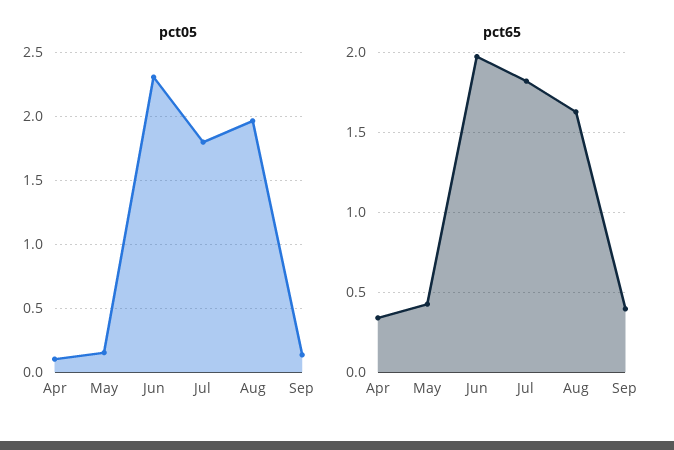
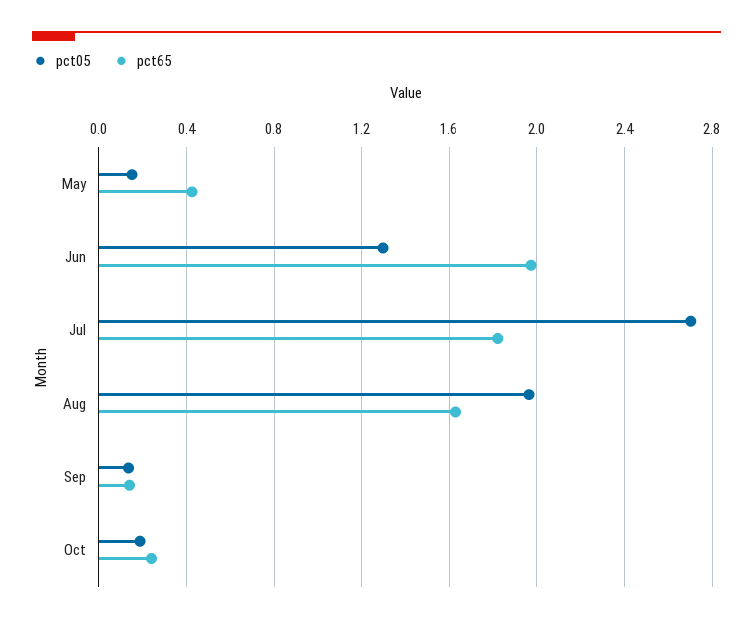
pct05, Apr: 0.1 -> none
pct05, Jun: 2.3 -> 1.3
pct05, Jul: 1.8 -> 2.7
pct65, Apr: 0.35 -> none
pct65, Sep: 0.4 -> 0.15
pct05, Oct: none -> 0.2
pct65, Oct: none -> 0.25

